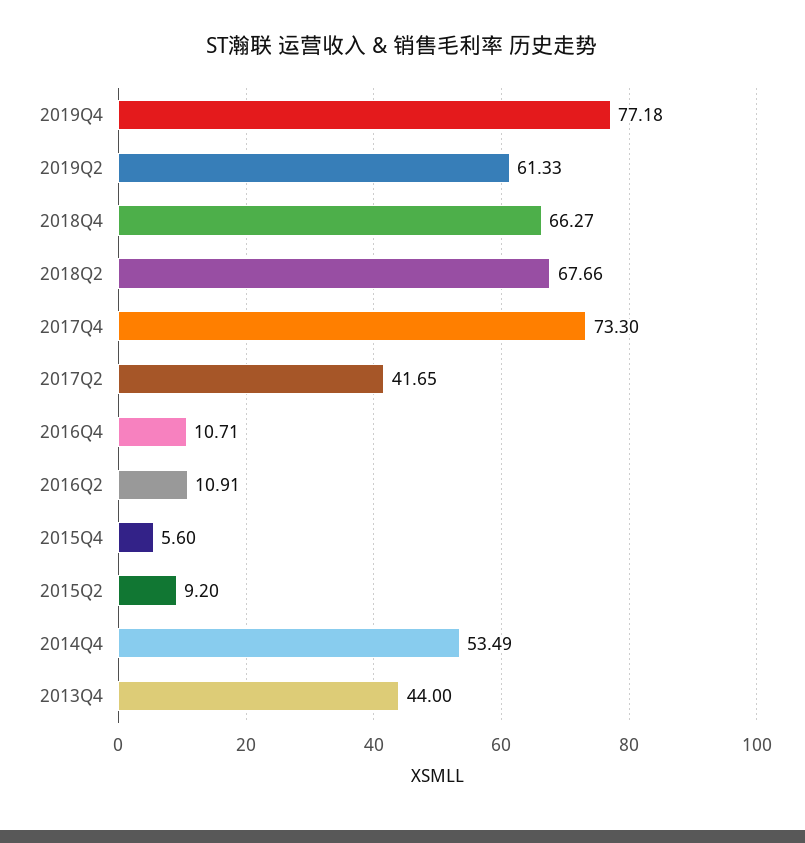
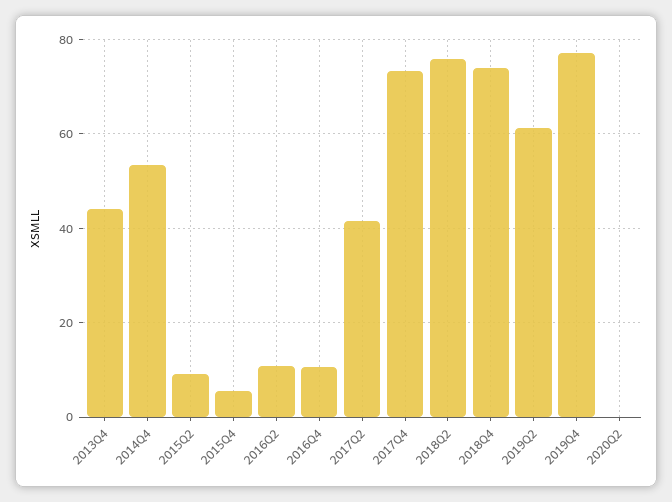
2018Q4: 66.27 -> 74
2018Q2: 67.66 -> 76
2020Q2: none -> 0

